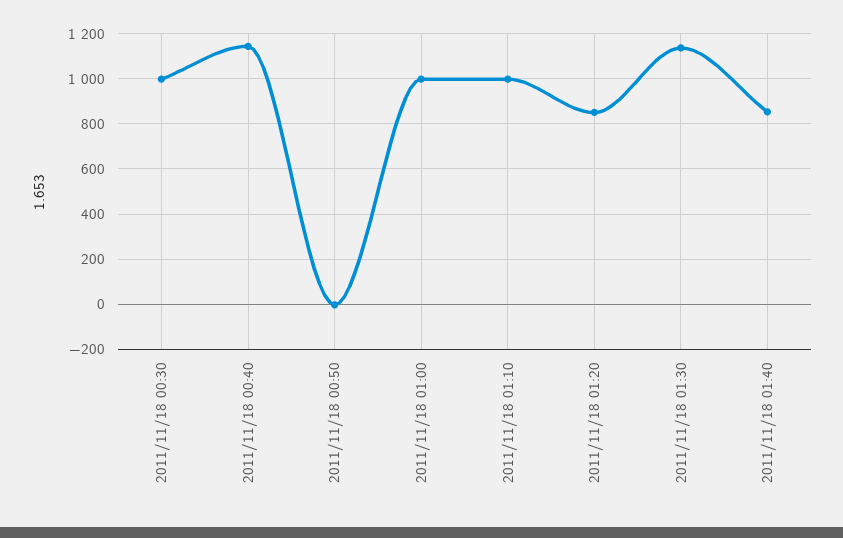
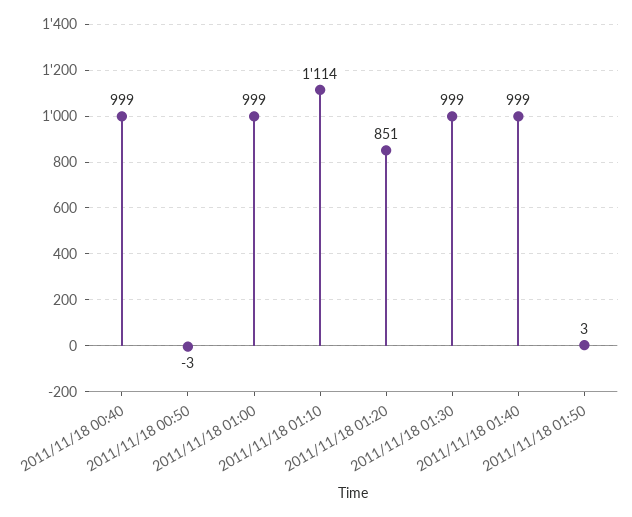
2011/11/18 00:30: 1000 -> none
2011/11/18 00:40: 1150 -> 999
2011/11/18 01:10: 1000 -> 1114
2011/11/18 01:30: 1150 -> 999
2011/11/18 01:40: 850 -> 999
2011/11/18 01:50: none -> 3

